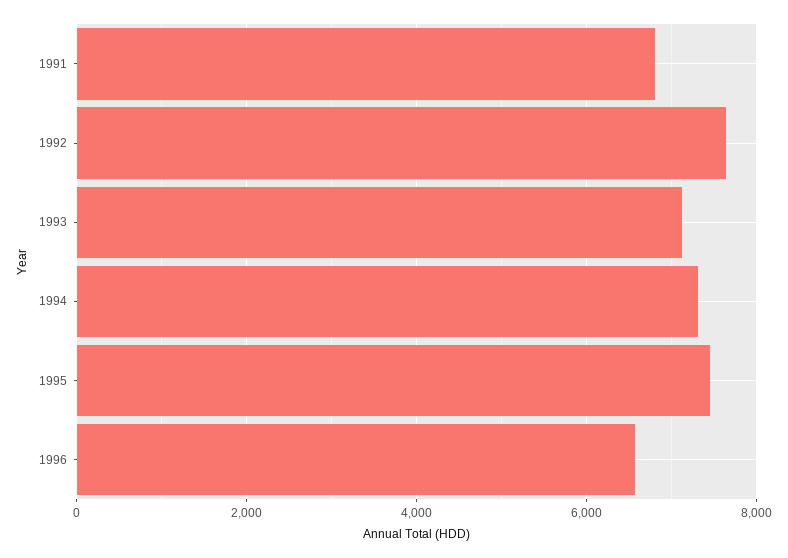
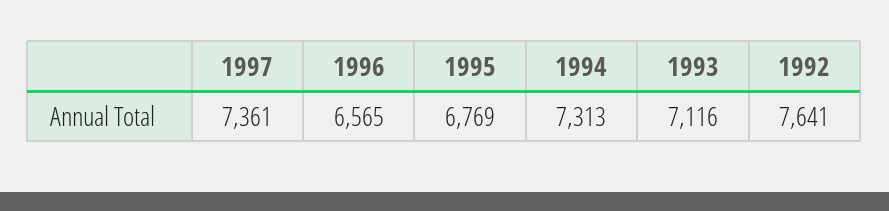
1991: 6800 -> none
1995: 7400 -> 6769
1997: none -> 7361

